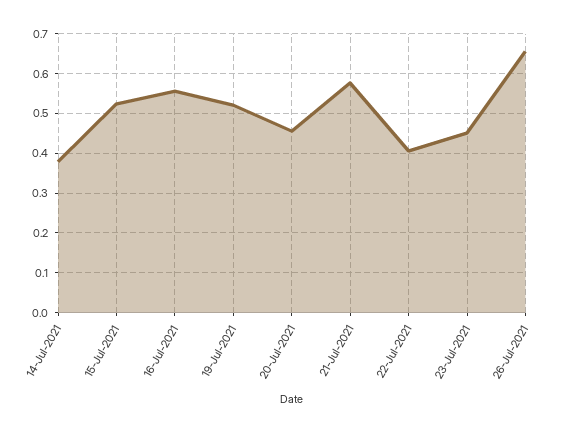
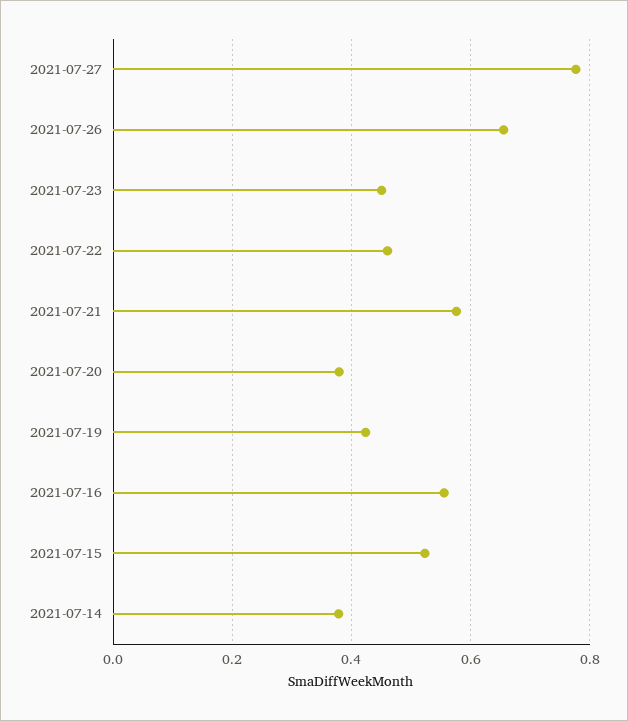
19-Jul-2021: 0.52 -> 0.42
20-Jul-2021: 0.46 -> 0.38
22-Jul-2021: 0.4 -> 0.46
2021-07-27: none -> 0.78

